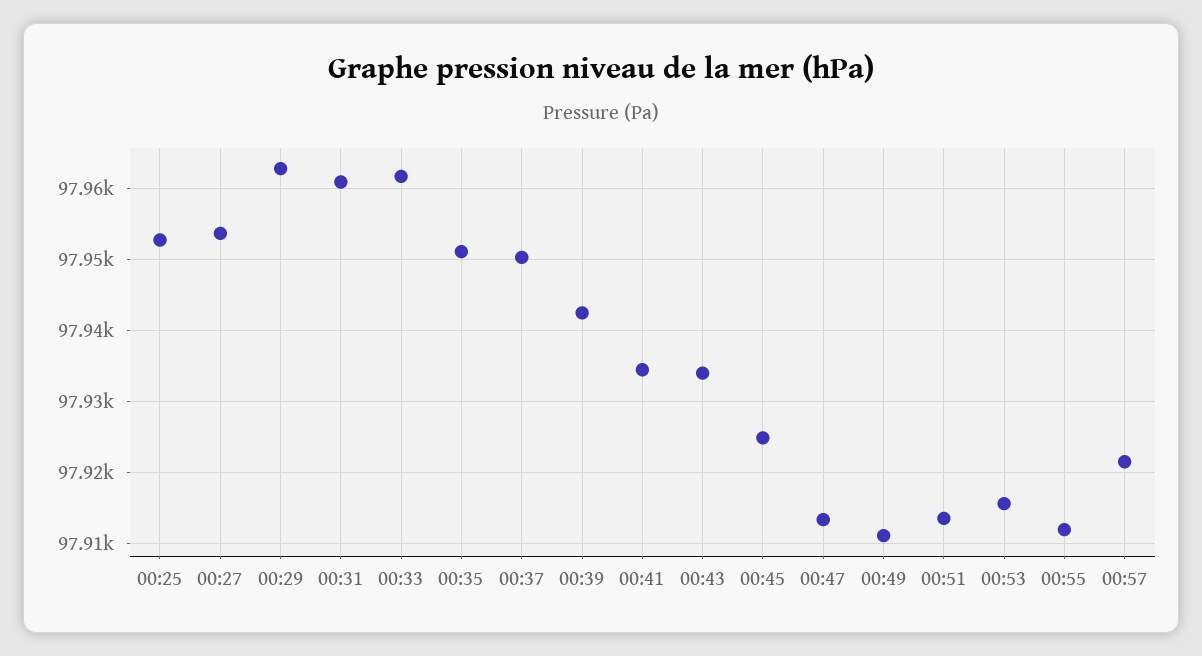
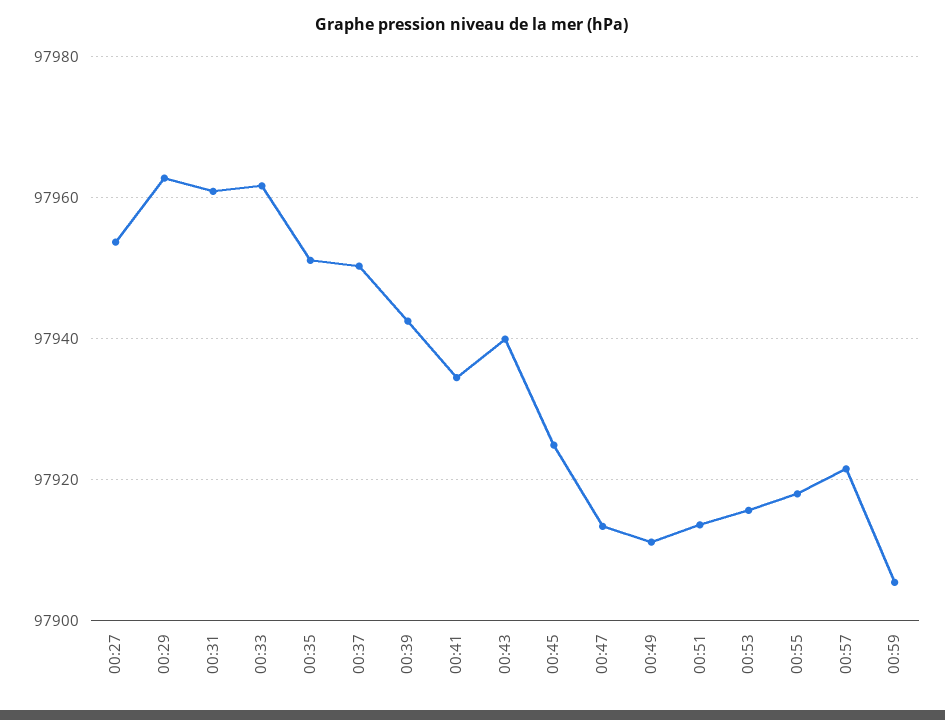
00:25: 97953 -> none
00:43: 97934 -> 97940
00:55: 97912 -> 97918
00:59: none -> 97906

